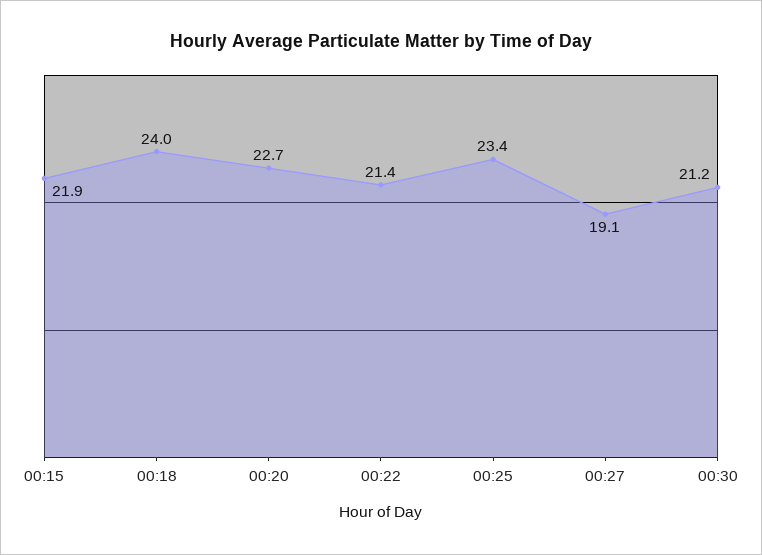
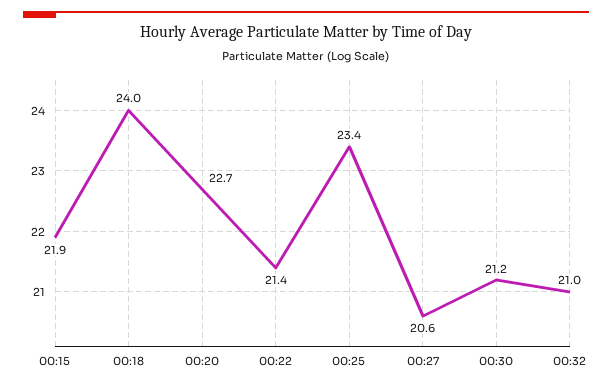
00:27: 19.1 -> 20.6
00:32: none -> 21

